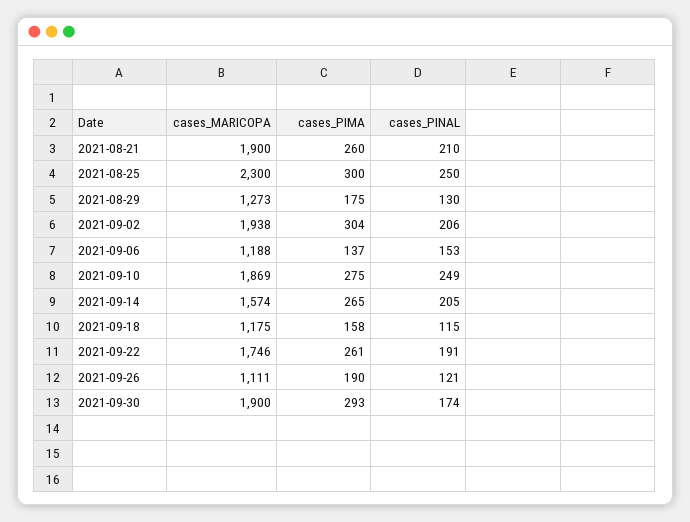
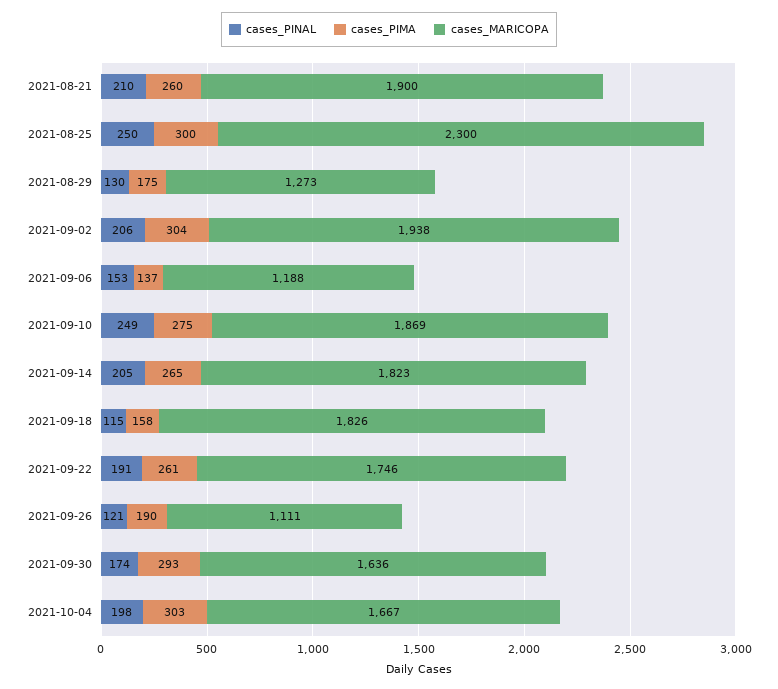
cases_MARICOPA, 2021-09-14: 1574 -> 1823
cases_MARICOPA, 2021-09-18: 1175 -> 1826
cases_MARICOPA, 2021-09-30: 1900 -> 1636
cases_PINAL, 2021-10-04: none -> 198
cases_PIMA, 2021-10-04: none -> 303
cases_MARICOPA, 2021-10-04: none -> 1667

